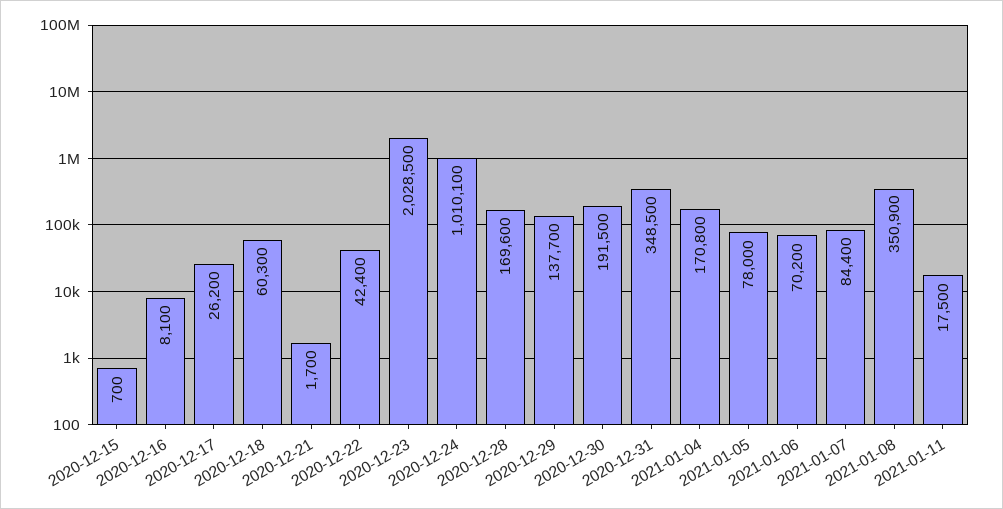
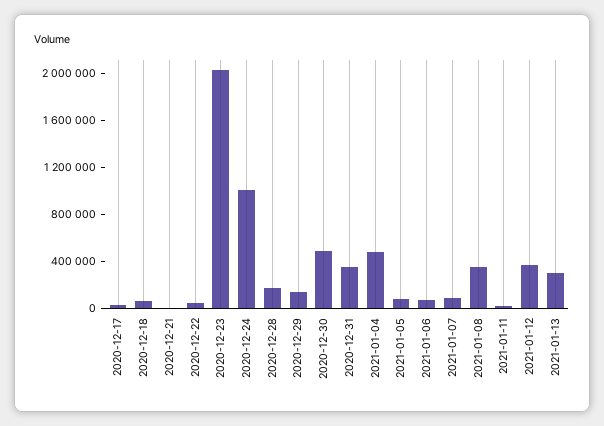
2020-12-15: 700 -> none
2020-12-16: 8100 -> none
2020-12-30: 191500 -> 500000
2021-01-04: 170800 -> 500000
2021-01-12: none -> 400000
2021-01-13: none -> 300000

